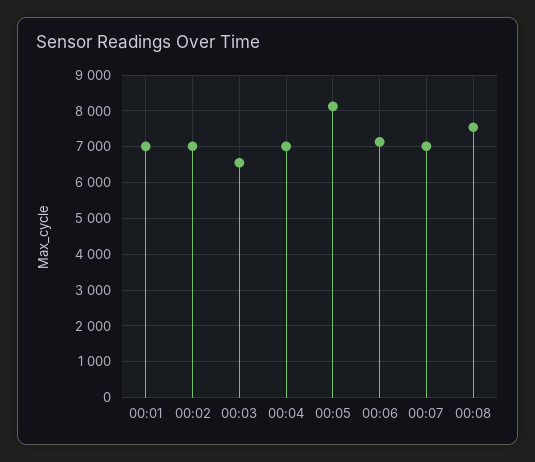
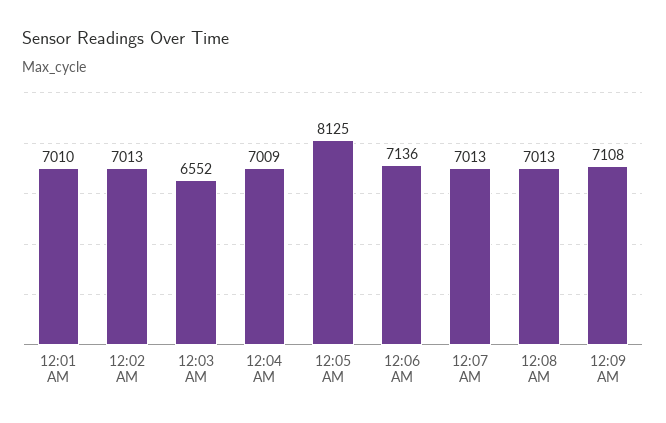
00:08: 7600 -> 7013
12:09 AM: none -> 7108

